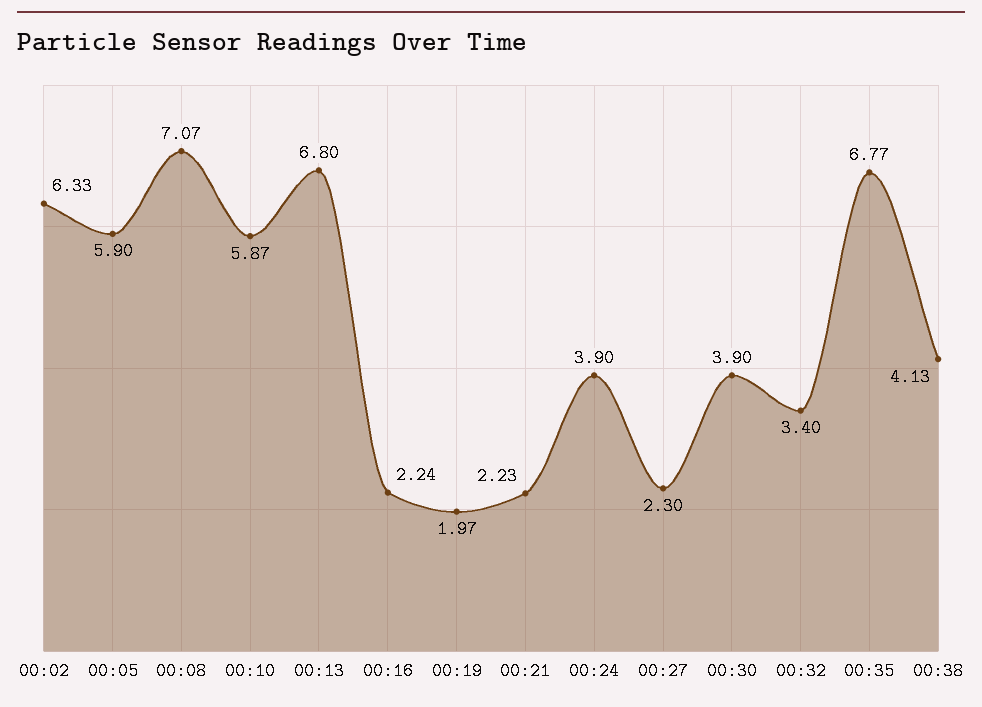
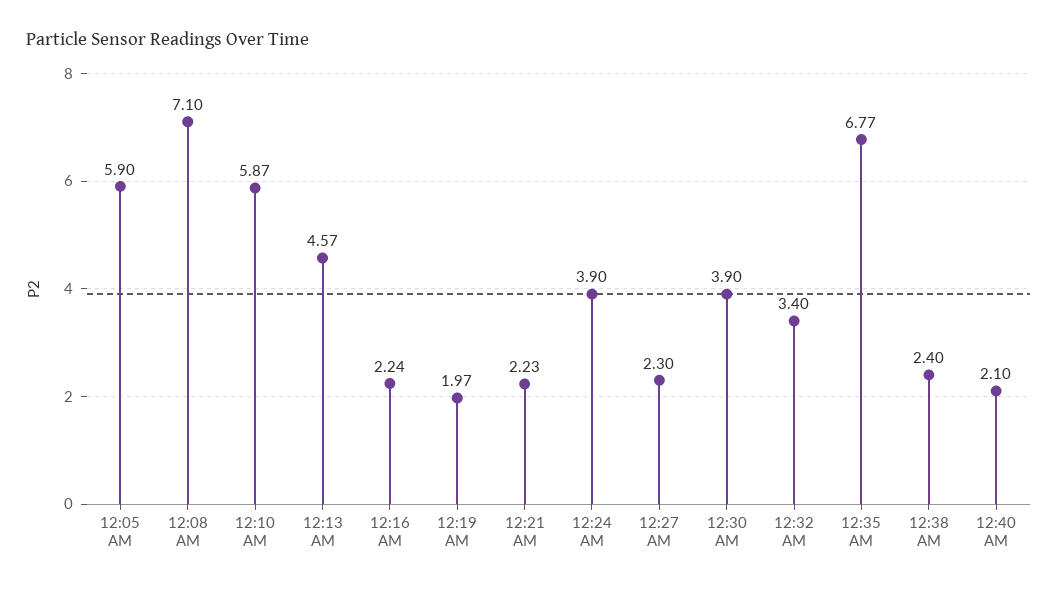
00:02: 6.33 -> none
00:08: 7.07 -> 7.1
00:13: 6.8 -> 4.57
00:38: 4.13 -> 2.4
12:40 AM: none -> 2.1

